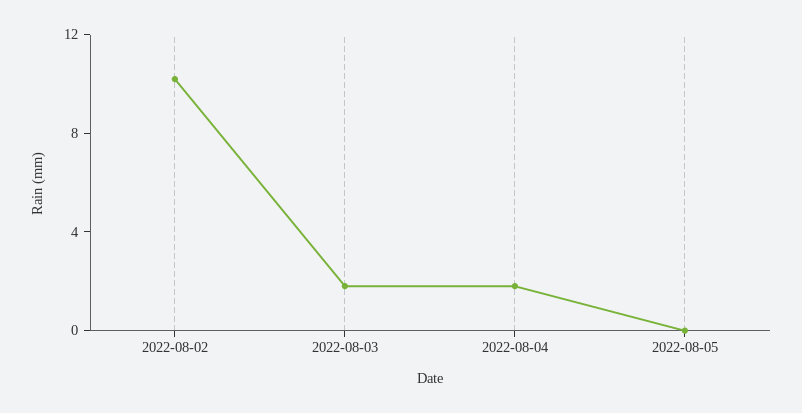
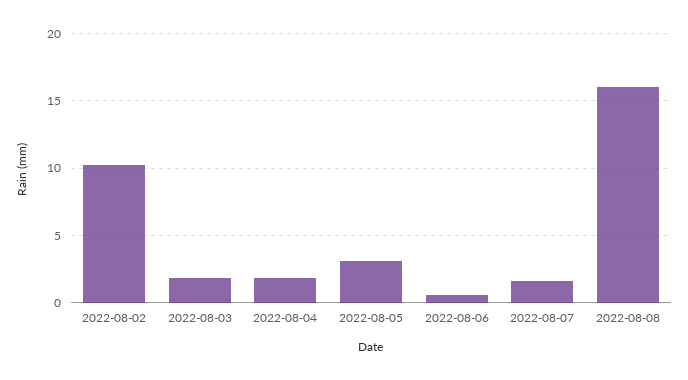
2022-08-05: 0 -> 3
2022-08-06: none -> 0.5
2022-08-07: none -> 1.5
2022-08-08: none -> 16

